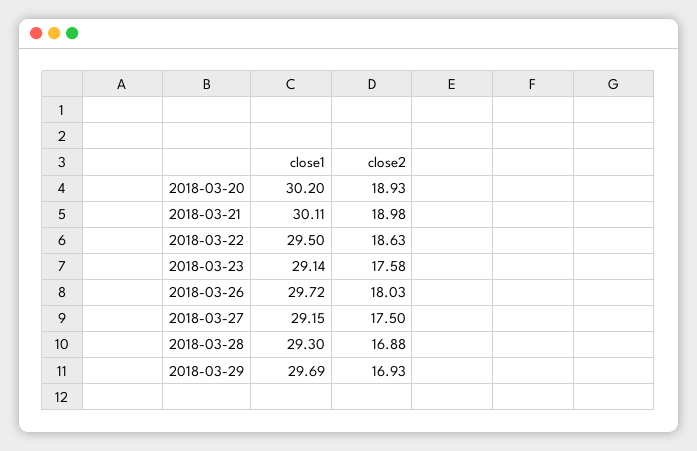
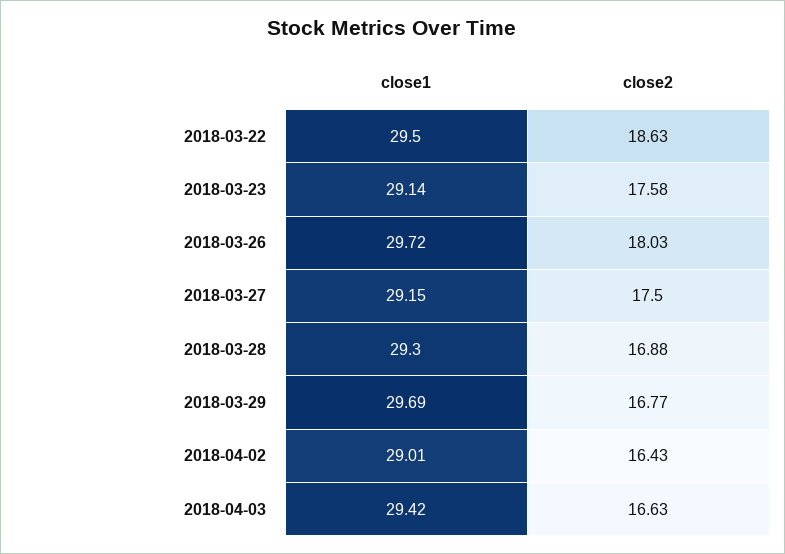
close1, 2018-03-20: 30.2 -> none
close2, 2018-03-20: 18.93 -> none
close1, 2018-03-21: 30.11 -> none
close2, 2018-03-21: 18.98 -> none
close2, 2018-03-29: 16.93 -> 16.77
close1, 2018-04-02: none -> 29.01
close2, 2018-04-02: none -> 16.43
close1, 2018-04-03: none -> 29.42
close2, 2018-04-03: none -> 16.63

